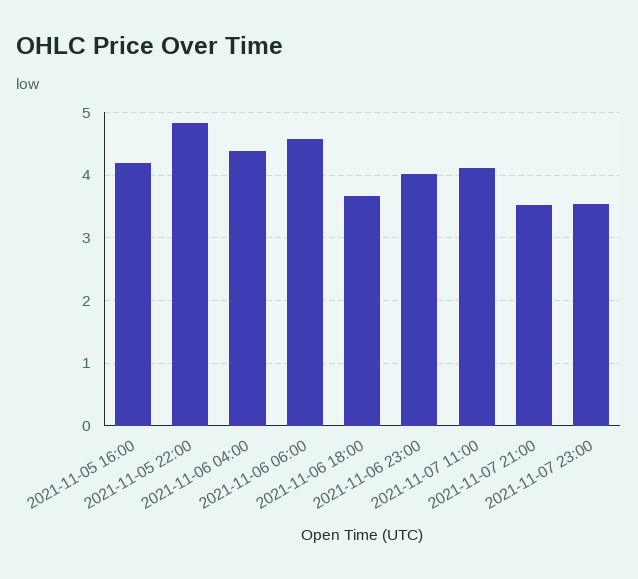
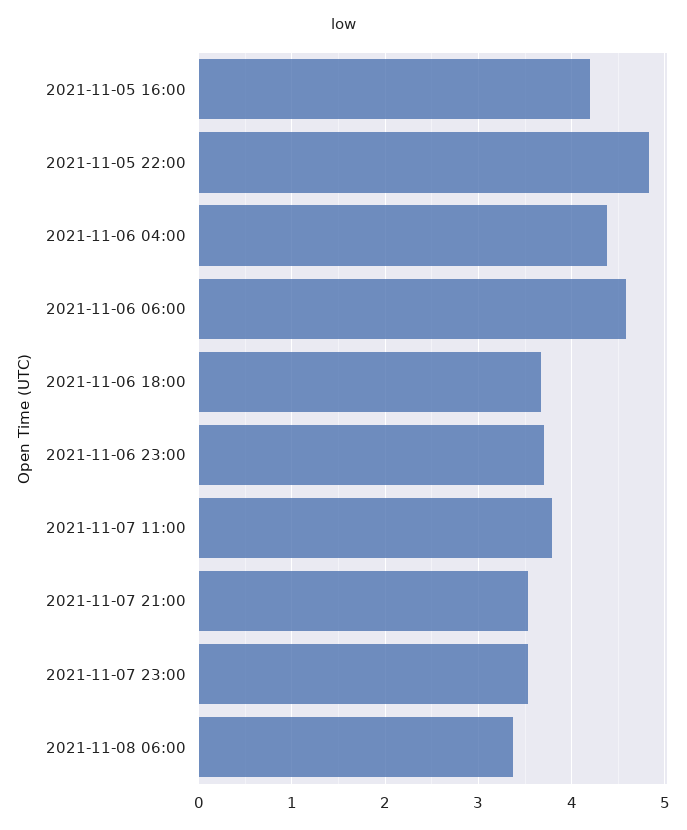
2021-11-06 23:00: 4 -> 3.7
2021-11-07 11:00: 4.1 -> 3.8
2021-11-08 06:00: none -> 3.4

